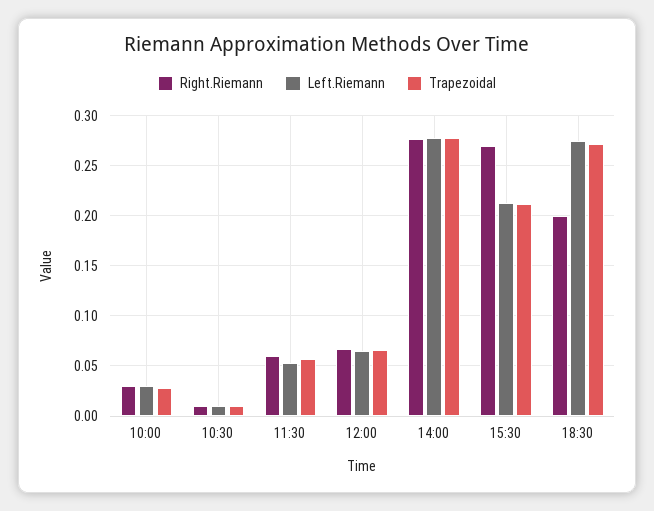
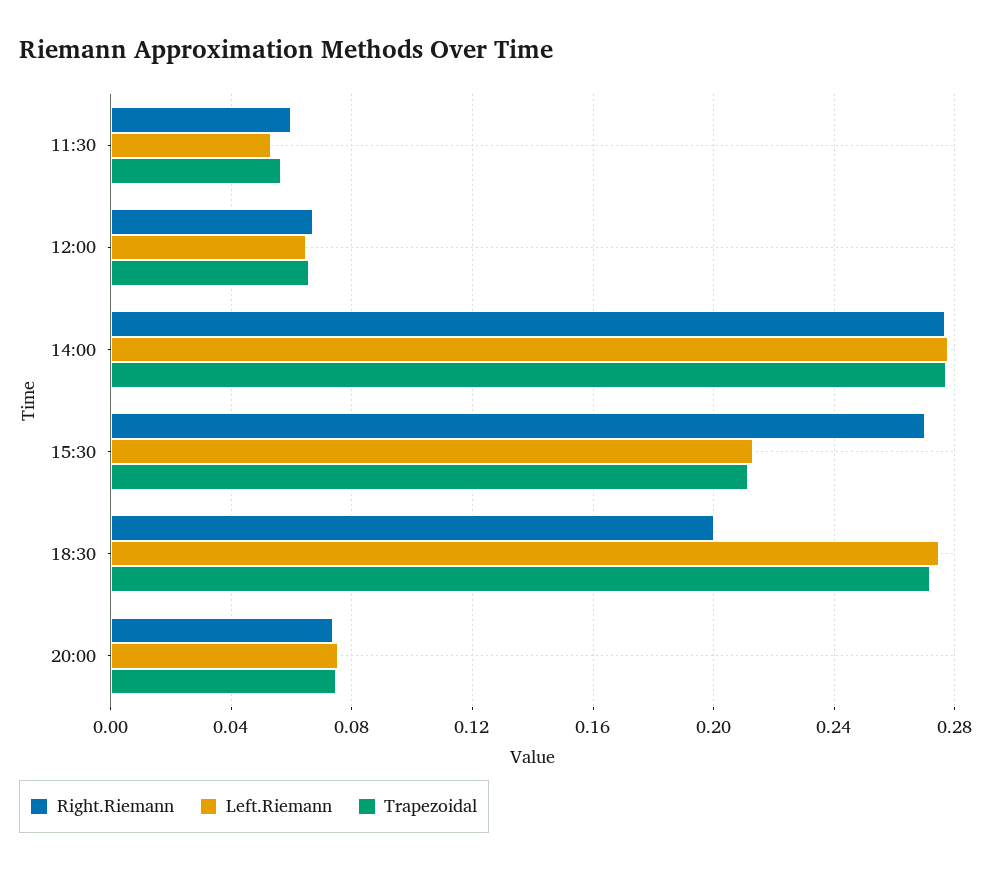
Right.Riemann, 10:00: 0.03 -> none
Left.Riemann, 10:00: 0.03 -> none
Trapezoidal, 10:00: 0.03 -> none
Right.Riemann, 10:30: 0.01 -> none
Left.Riemann, 10:30: 0.01 -> none
Trapezoidal, 10:30: 0.01 -> none
Right.Riemann, 20:00: none -> 0.075
Left.Riemann, 20:00: none -> 0.075
Trapezoidal, 20:00: none -> 0.075

